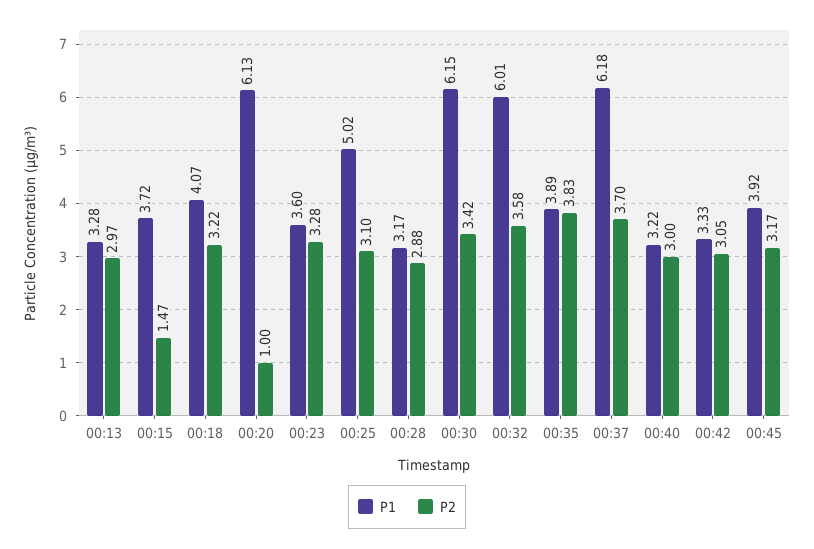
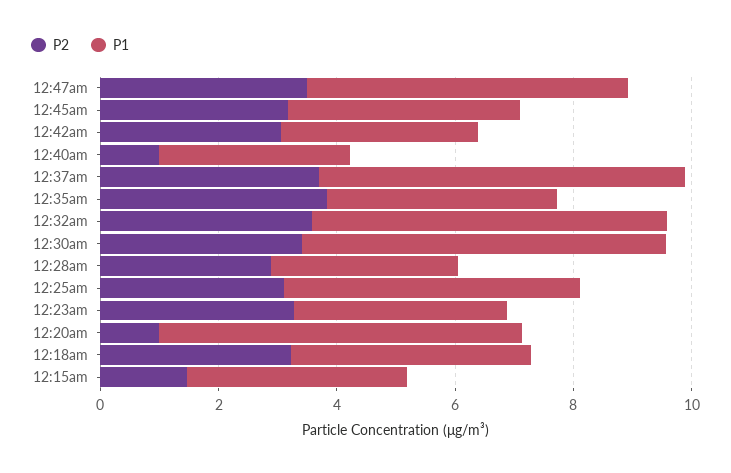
P1, 00:13: 3.28 -> none
P2, 00:13: 2.97 -> none
P2, 00:40: 3 -> 1
P2, 12:47am: none -> 3.5
P1, 12:47am: none -> 5.5

